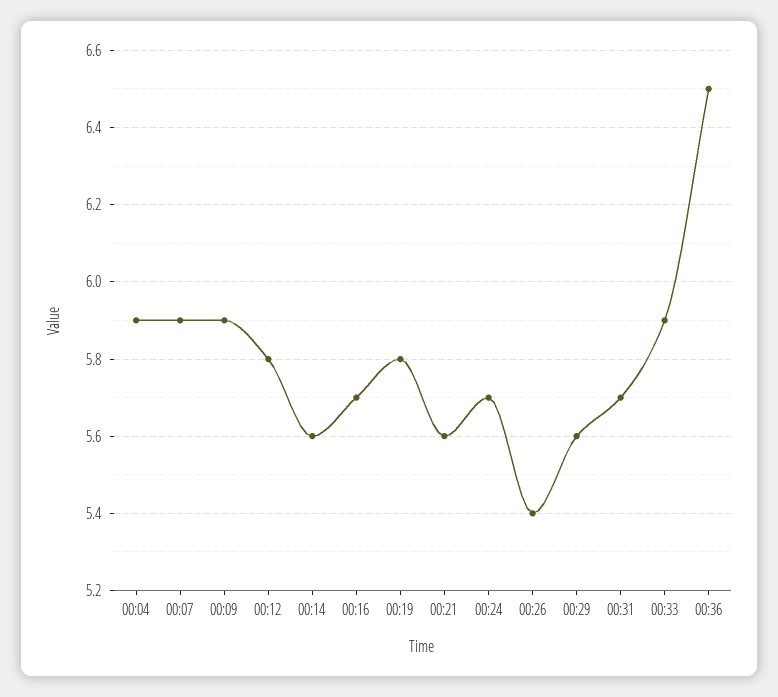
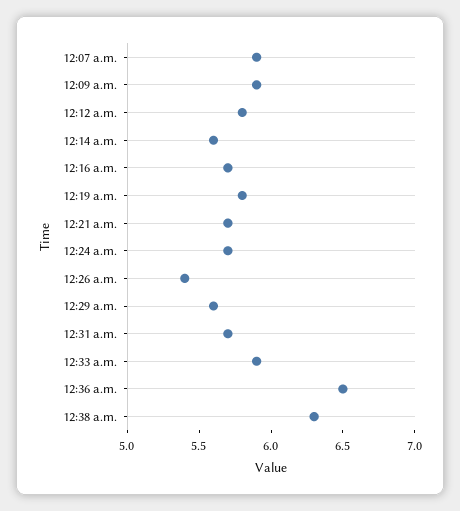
00:04: 5.9 -> none
00:21: 5.6 -> 5.7
12:38 a.m.: none -> 6.3

